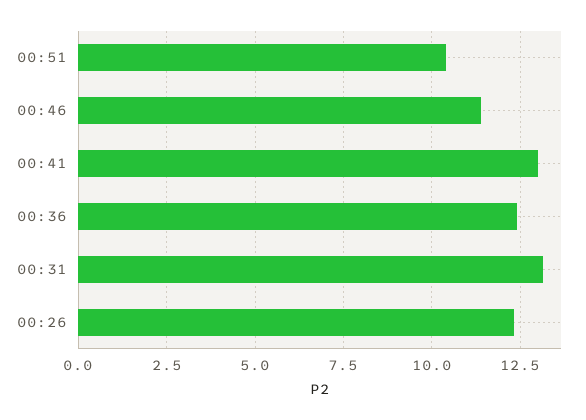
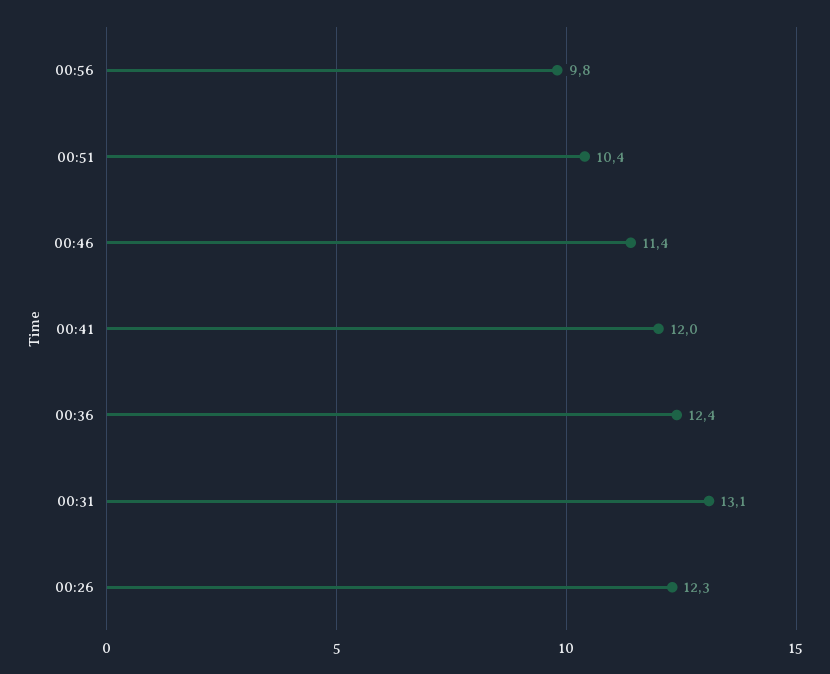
00:41: 13 -> 12
00:56: none -> 9.8

